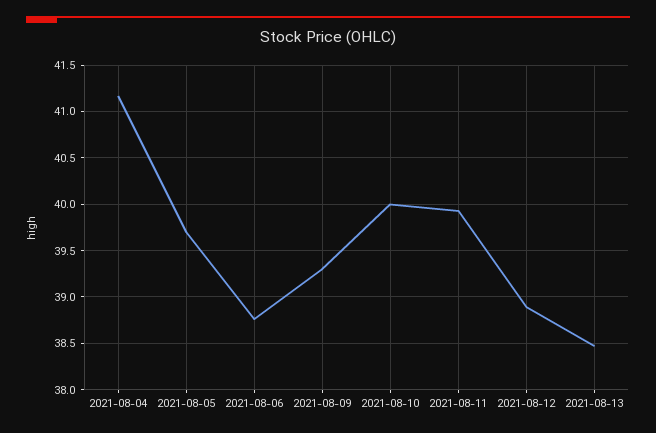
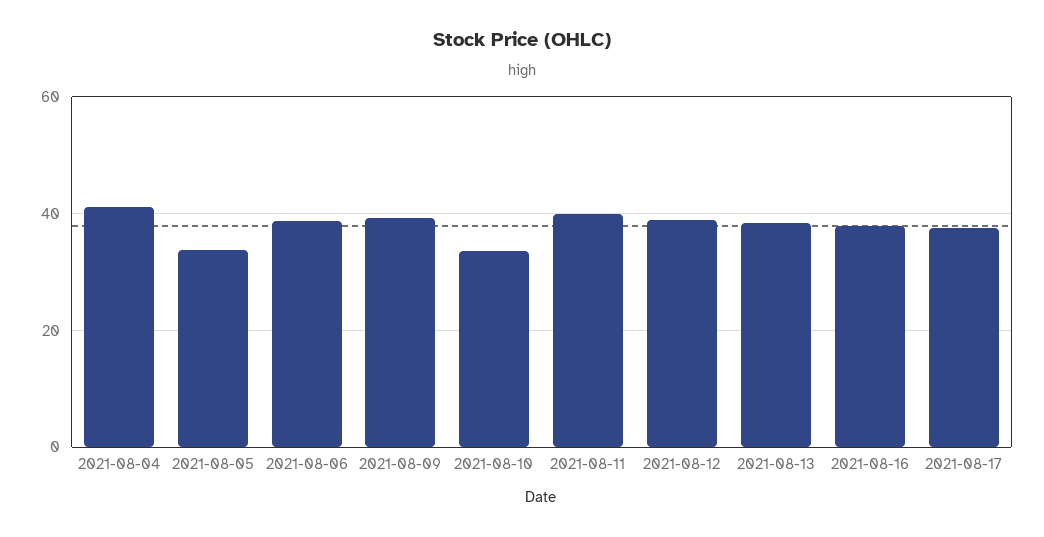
2021-08-05: 39.7 -> 34
2021-08-10: 40 -> 34
2021-08-16: none -> 38
2021-08-17: none -> 38

